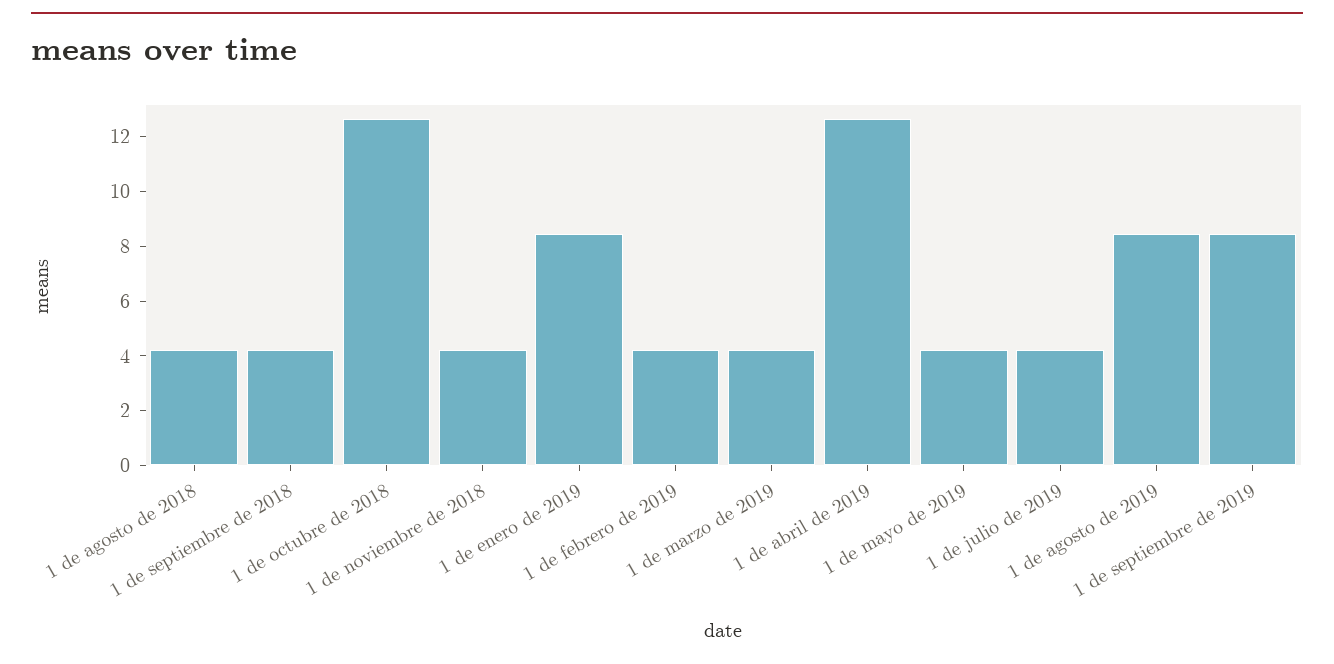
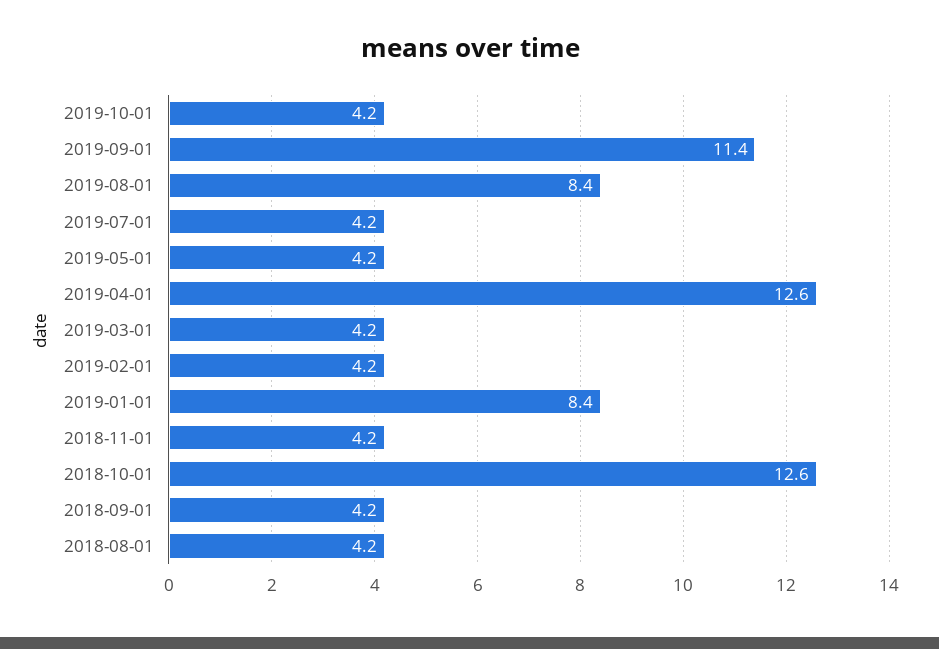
1 de septiembre de 2019: 8.5 -> 11.4
2019-10-01: none -> 4.2

